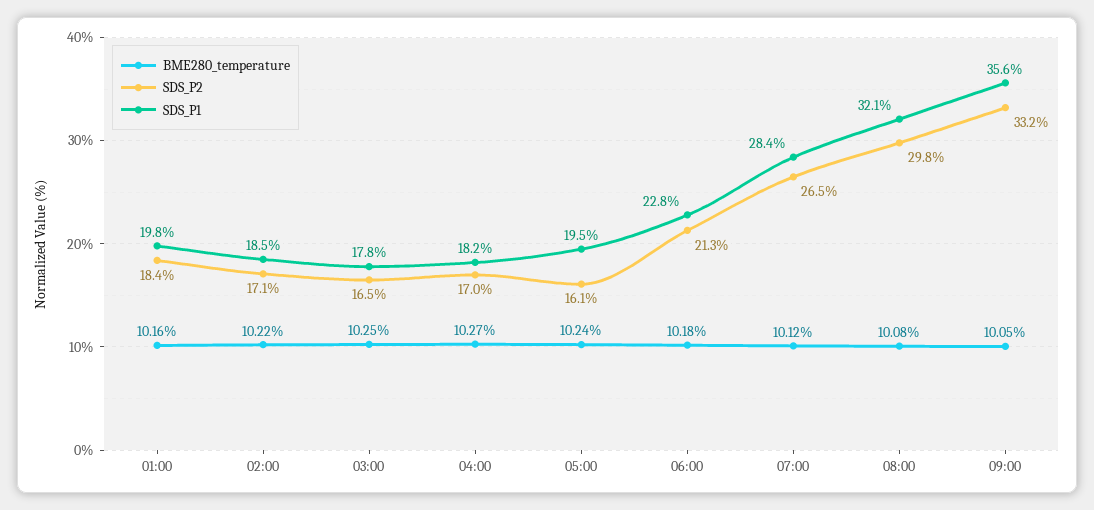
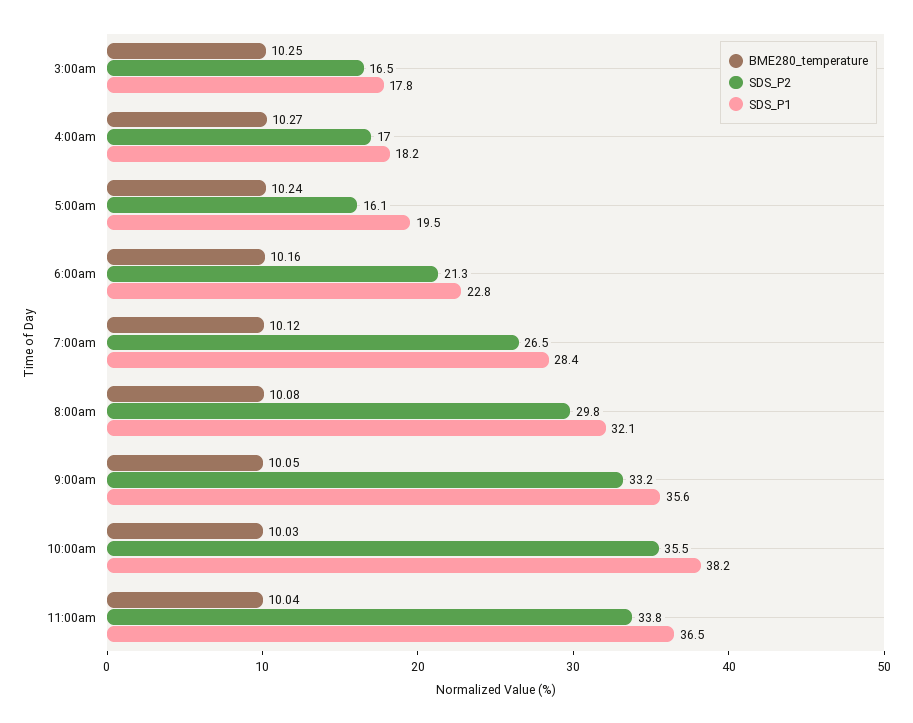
BME280_temperature, 01:00: 10.16 -> none
SDS_P2, 01:00: 18.4 -> none
SDS_P1, 01:00: 19.8 -> none
BME280_temperature, 02:00: 10.22 -> none
SDS_P2, 02:00: 17.1 -> none
SDS_P1, 02:00: 18.5 -> none
BME280_temperature, 06:00: 10.18 -> 10.16
BME280_temperature, 10:00am: none -> 10.03
SDS_P2, 10:00am: none -> 35.5
SDS_P1, 10:00am: none -> 38.2
BME280_temperature, 11:00am: none -> 10.04
SDS_P2, 11:00am: none -> 33.8
SDS_P1, 11:00am: none -> 36.5

